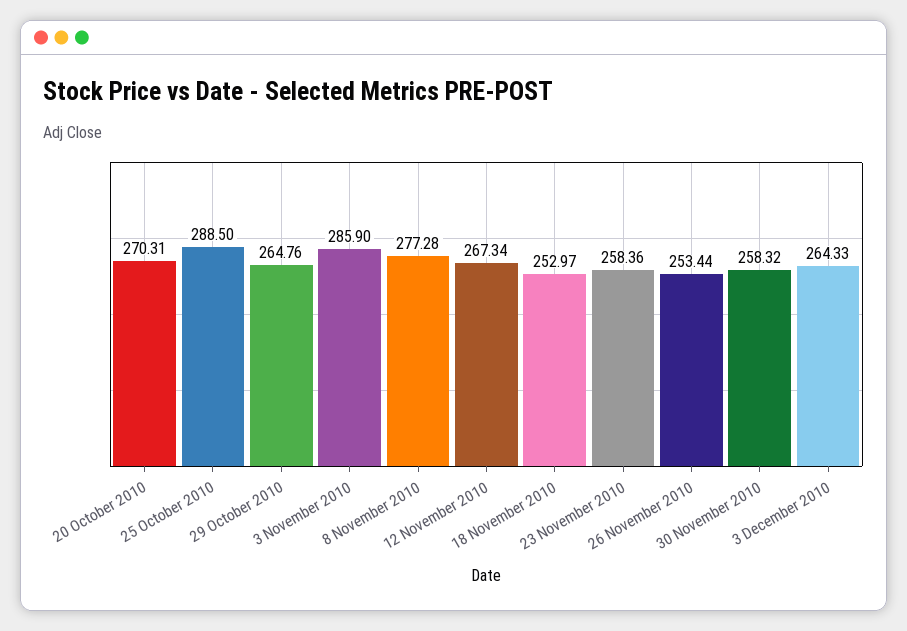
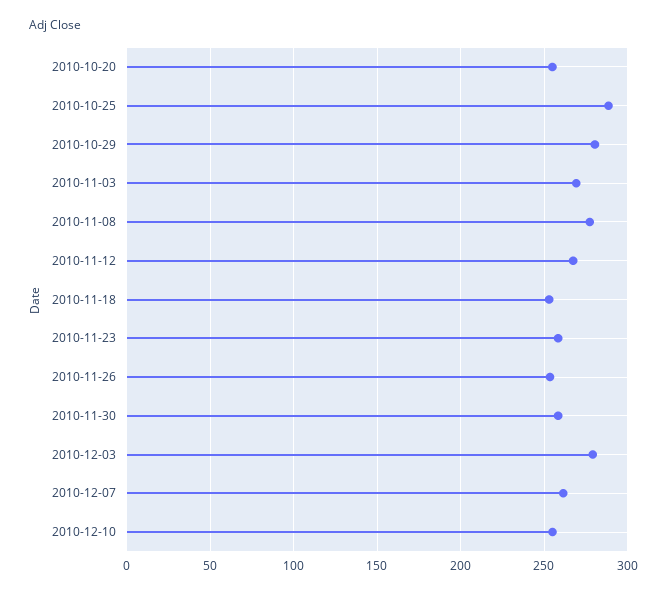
20 October 2010: 270.31 -> 255
29 October 2010: 264.76 -> 280
3 November 2010: 285.9 -> 270
3 December 2010: 264.33 -> 280
2010-12-07: none -> 260
2010-12-10: none -> 255

